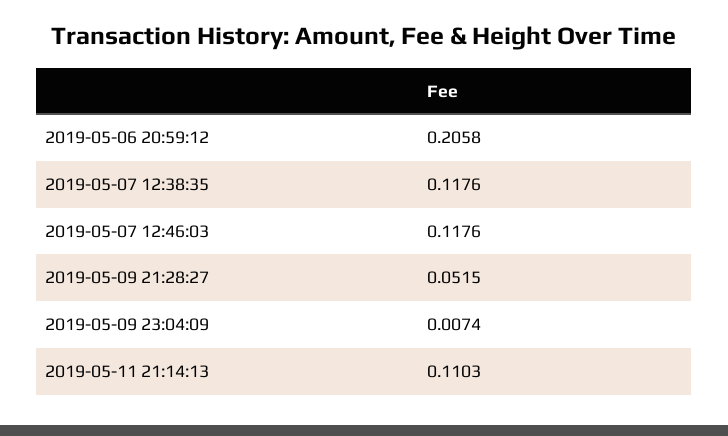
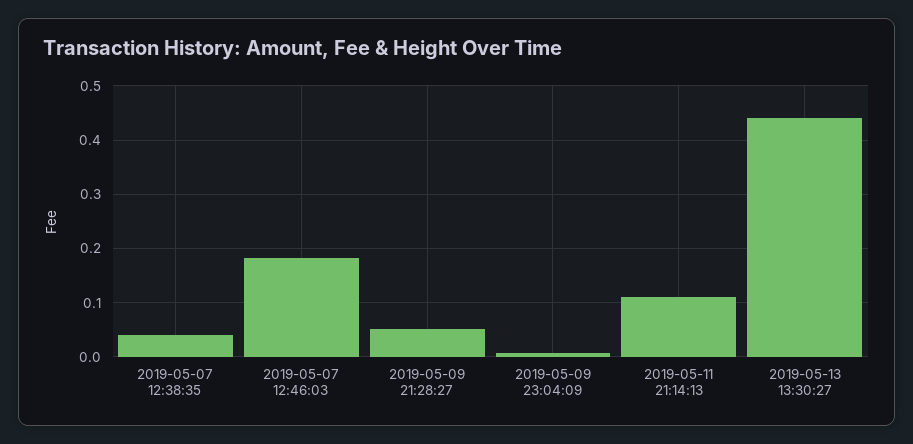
2019-05-06 20:59:12: 0.2058 -> none
2019-05-07 12:38:35: 0.1176 -> 0.04
2019-05-07 12:46:03: 0.1176 -> 0.18
2019-05-13 13:30:27: none -> 0.44

